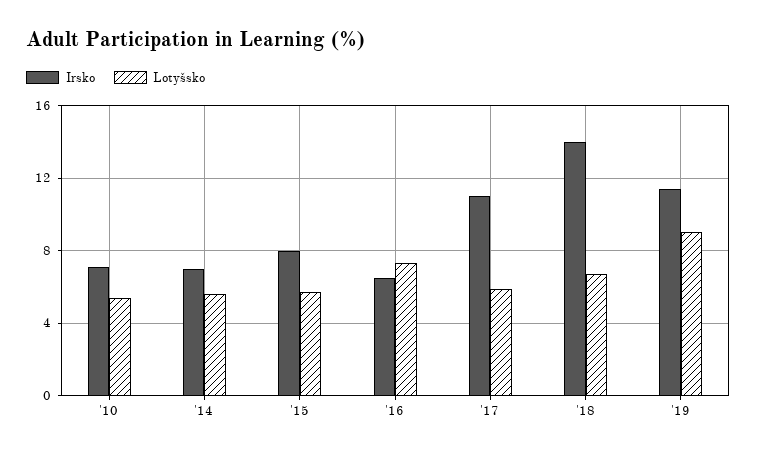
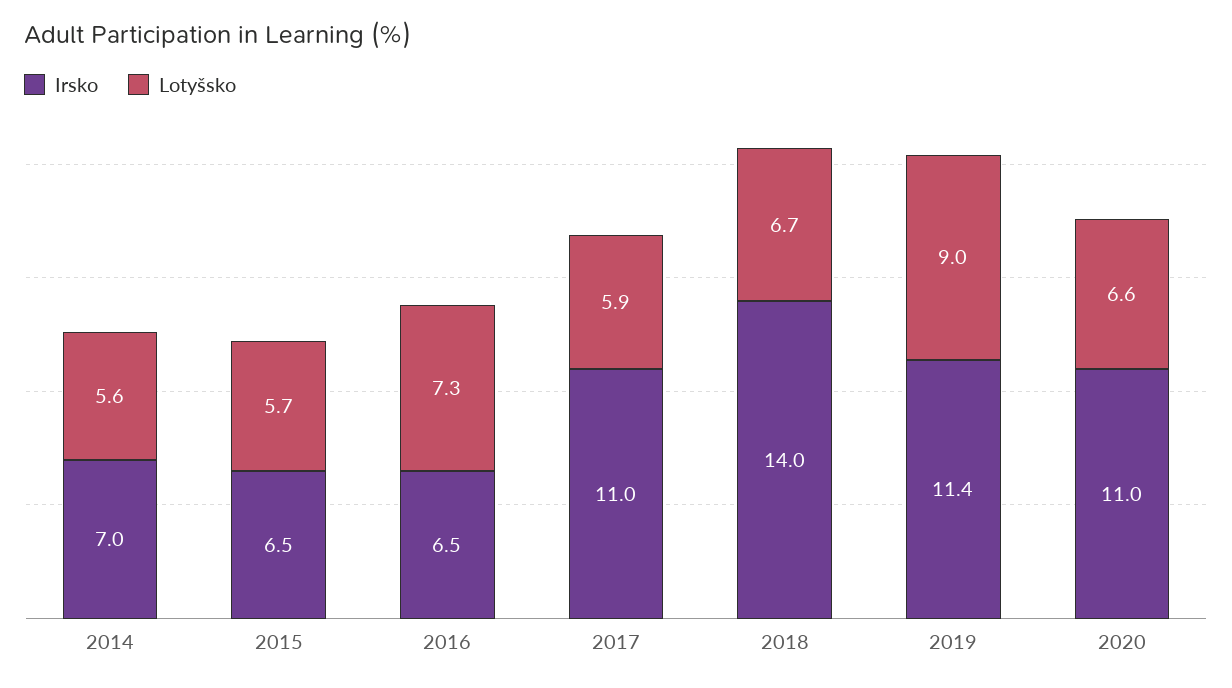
Irsko, '10: 7 -> none
Lotyšsko, '10: 5.5 -> none
Irsko, '15: 8 -> 6.5
Irsko, 2020: none -> 11
Lotyšsko, 2020: none -> 6.6

